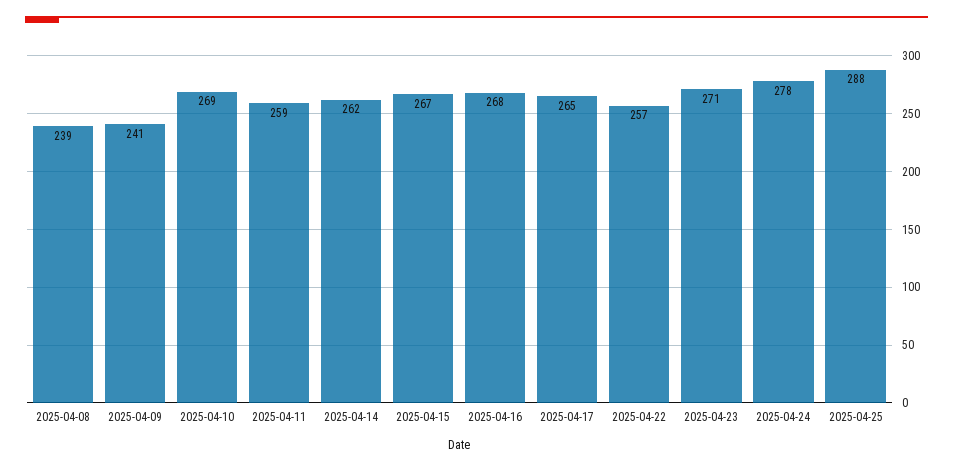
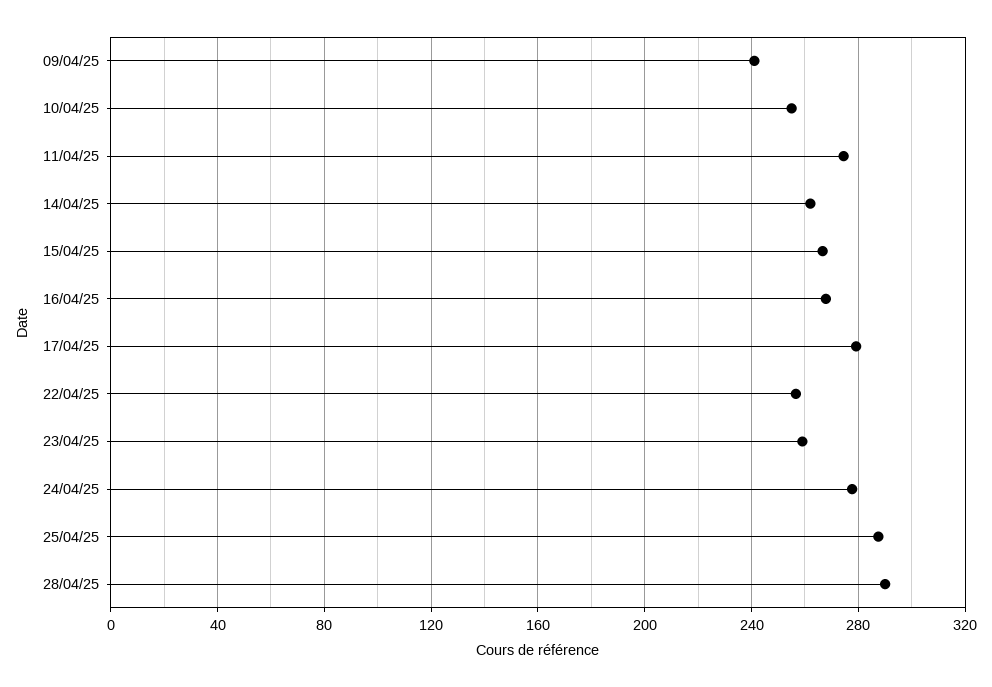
2025-04-08: 239 -> none
2025-04-10: 269 -> 255
2025-04-11: 259 -> 275
2025-04-17: 265 -> 280
2025-04-23: 271 -> 260
28/04/25: none -> 290

